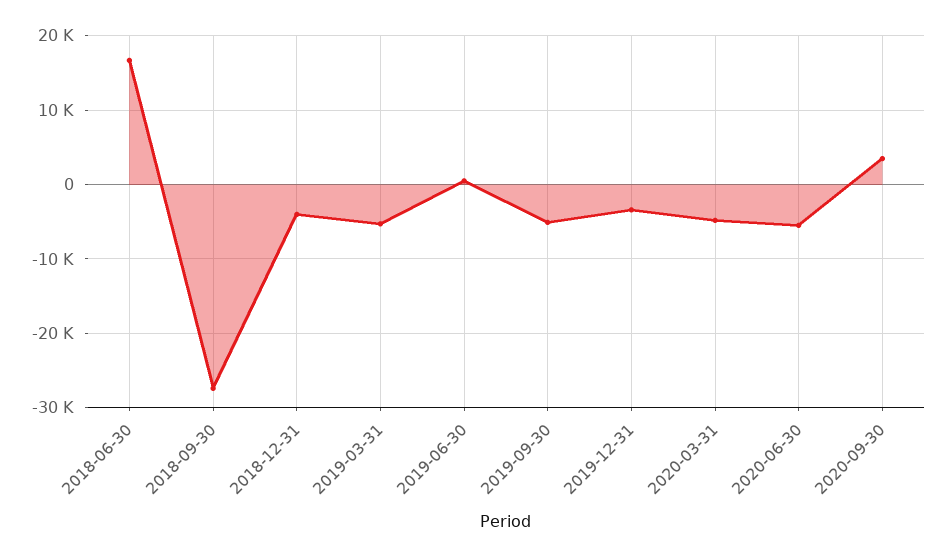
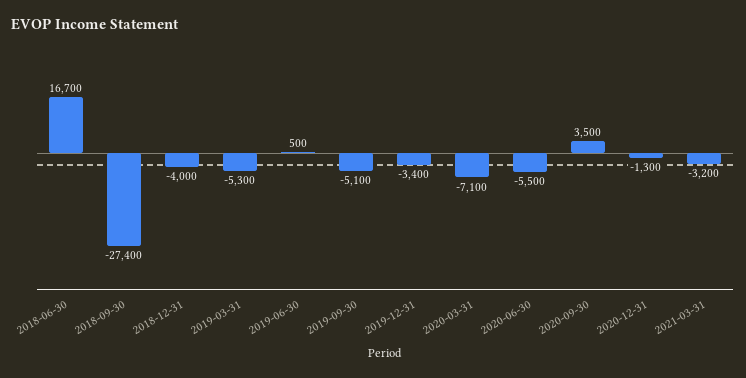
2020-03-31: -5000 -> -7100
2020-12-31: none -> -1300
2021-03-31: none -> -3200

